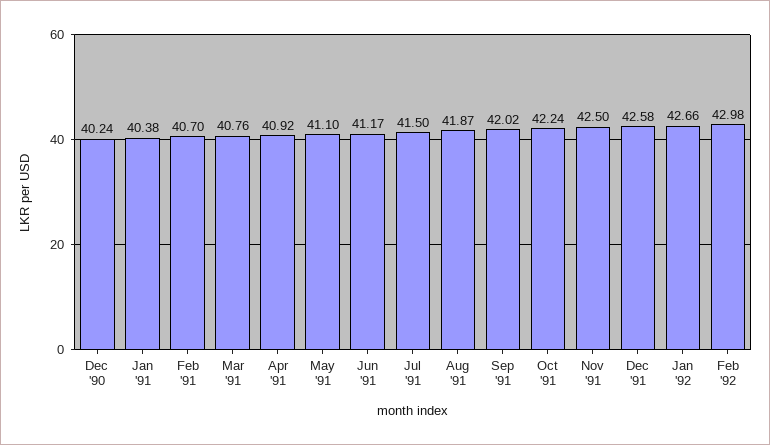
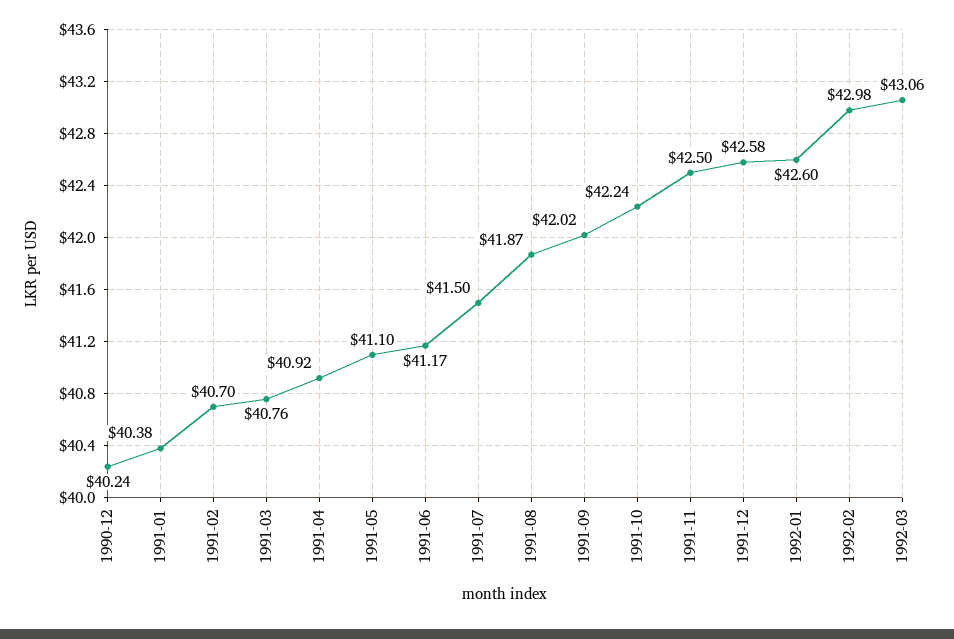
Jan '92: 42.66 -> 42.6
1992-03: none -> 43.06

